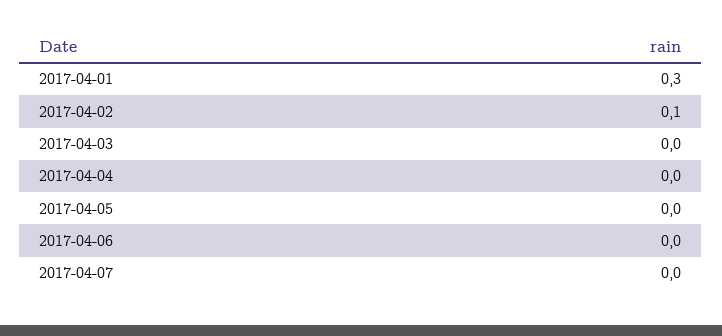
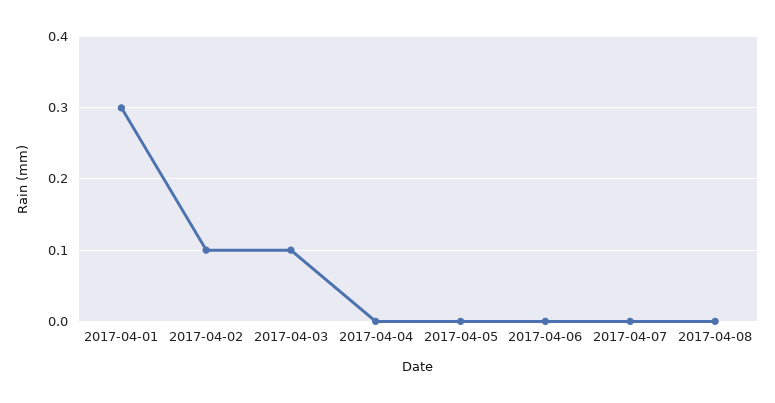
2017-04-03: 0 -> 0.1
2017-04-08: none -> 0

